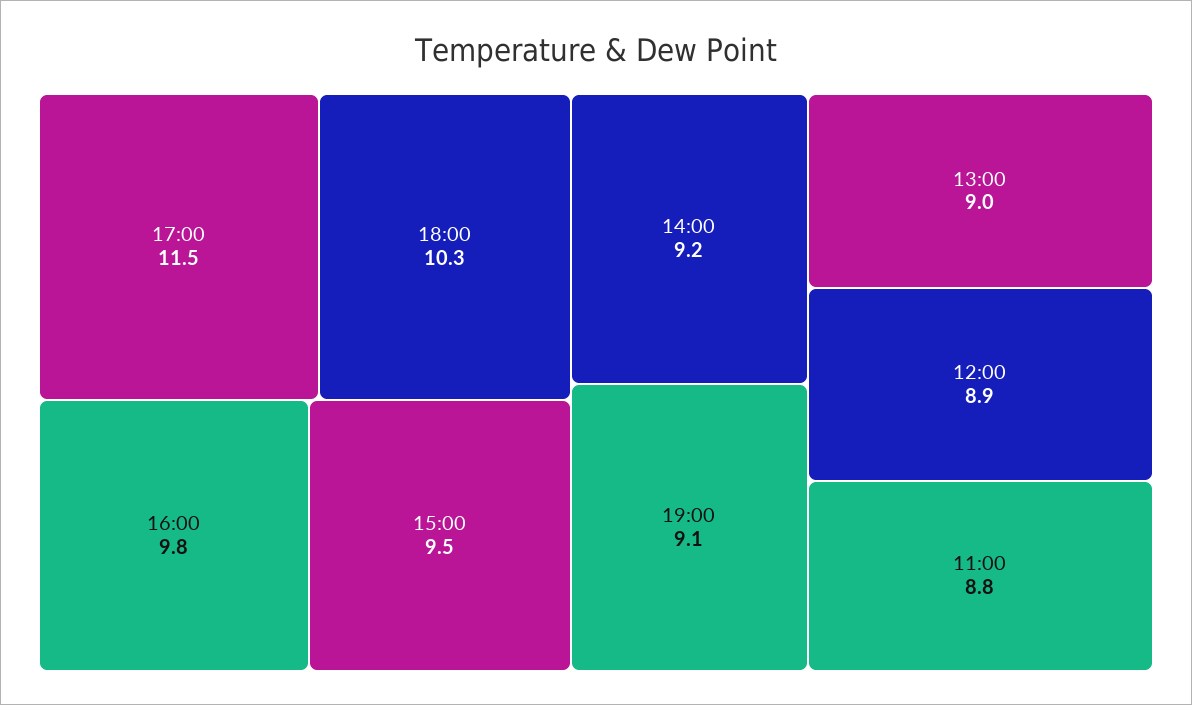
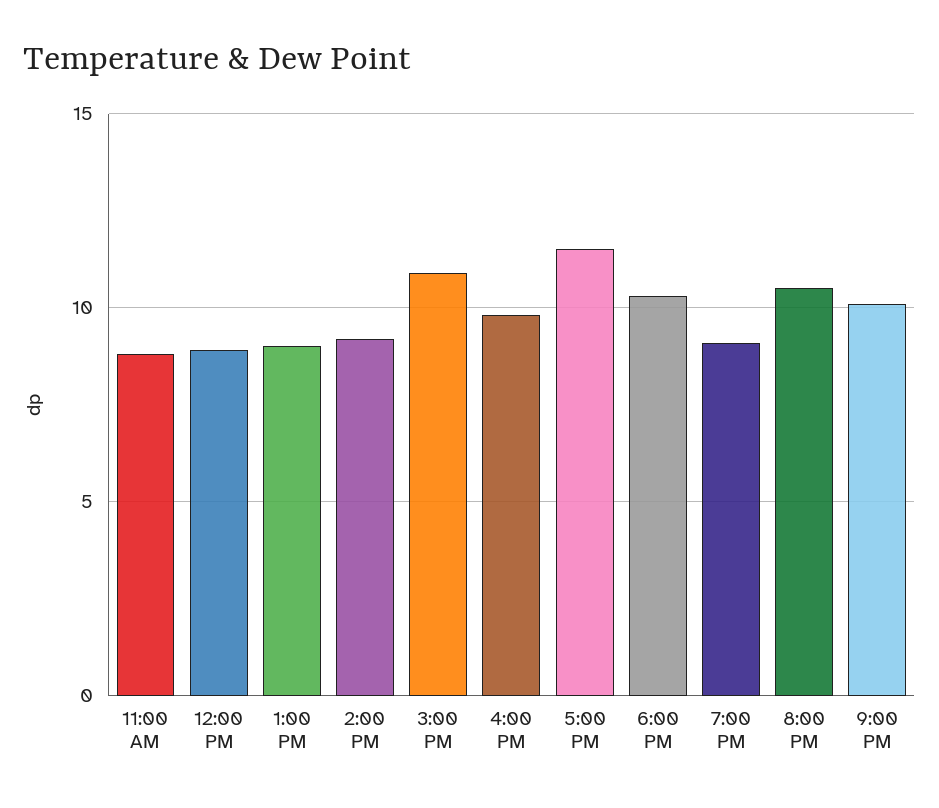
15:00: 9.5 -> 11
8:00 PM: none -> 10.5
9:00 PM: none -> 10

